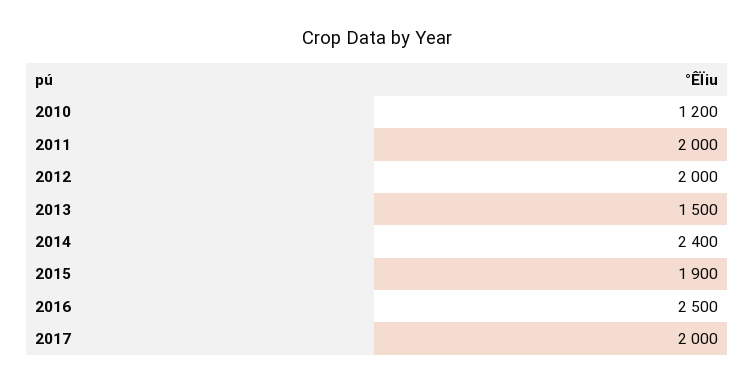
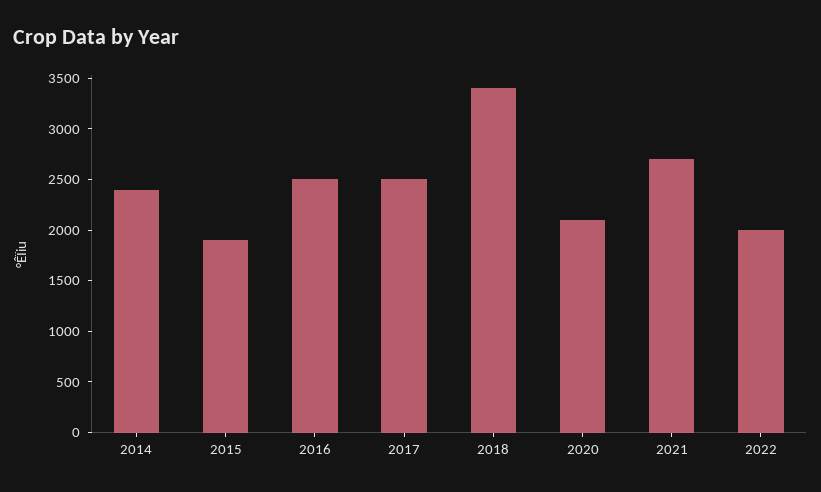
2010: 1200 -> none
2011: 2000 -> none
2012: 2000 -> none
2013: 1500 -> none
2017: 2000 -> 2500
2018: none -> 3400
2020: none -> 2100
2021: none -> 2700
2022: none -> 2000

